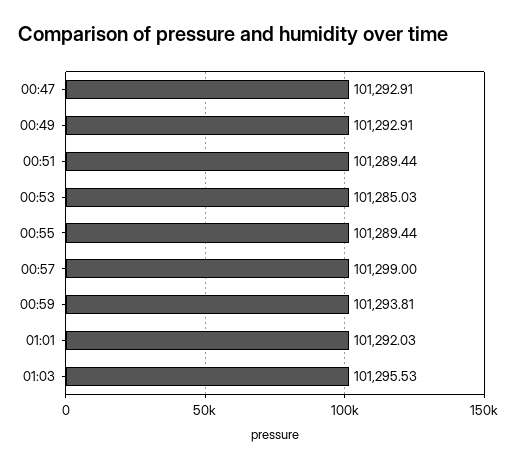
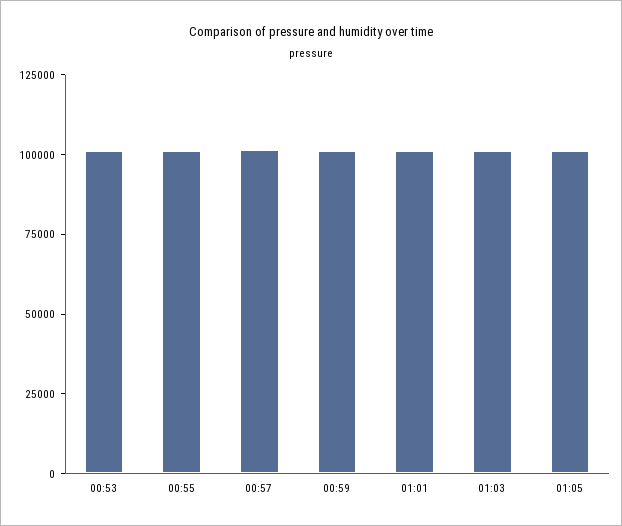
00:47: 101292.91 -> none
00:49: 101292.91 -> none
00:51: 101289.44 -> none
01:05: none -> 100000

